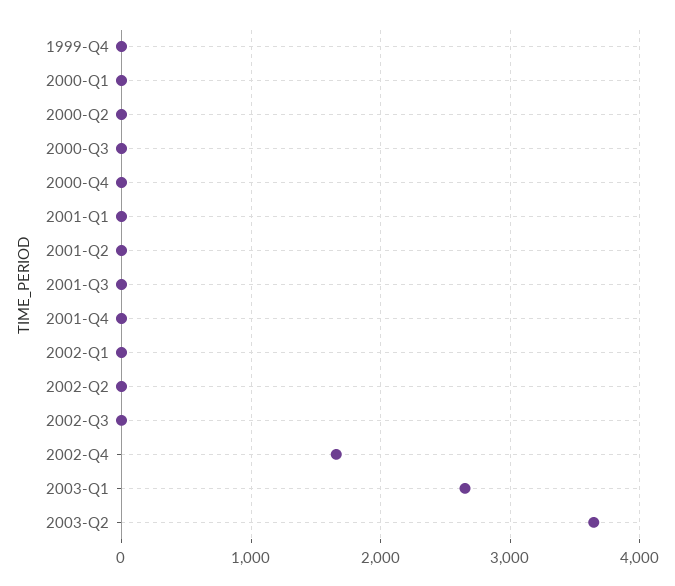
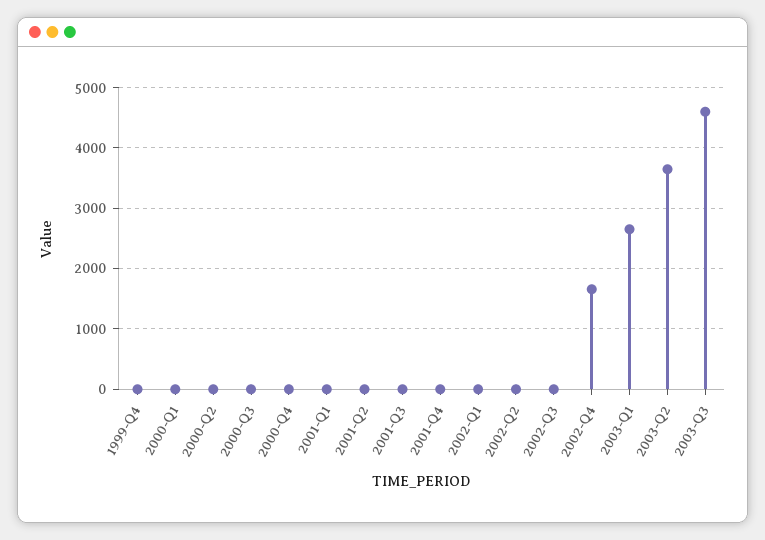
2003-Q3: none -> 4600

